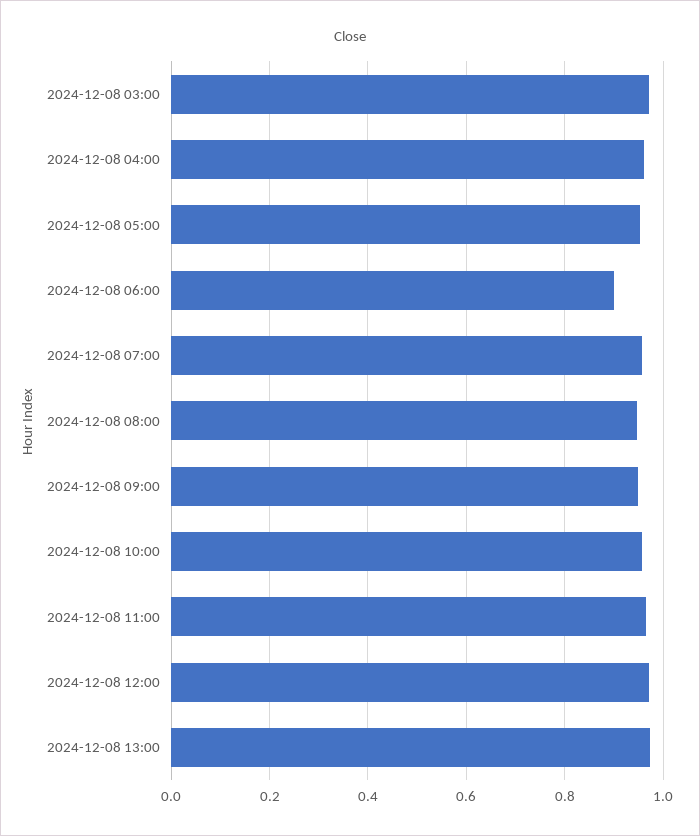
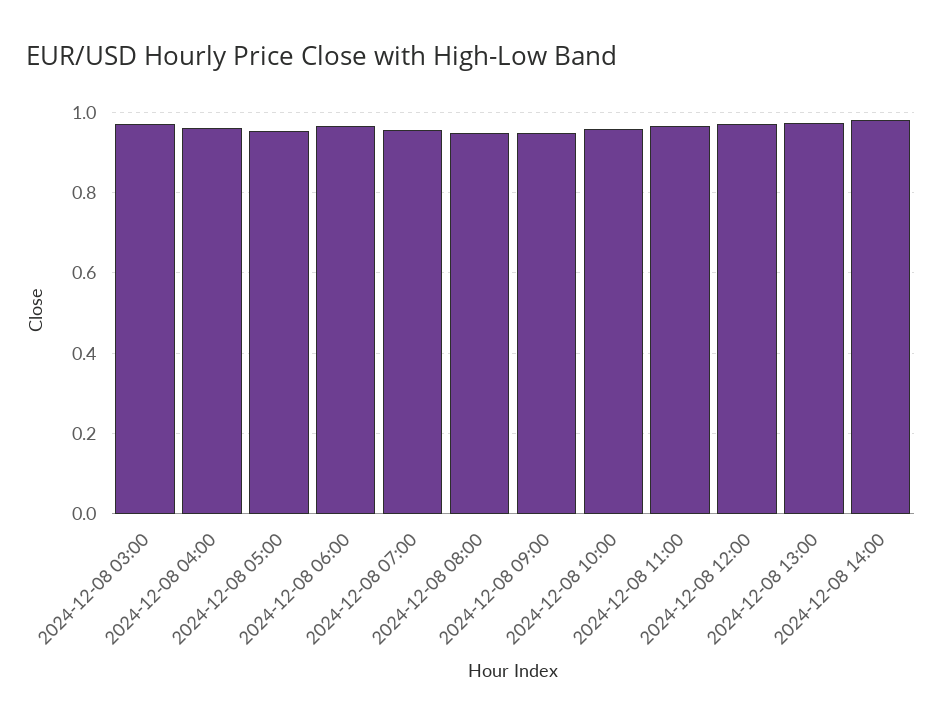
2024-12-08 06:00: 0.9 -> 0.96
2024-12-08 14:00: none -> 0.98

